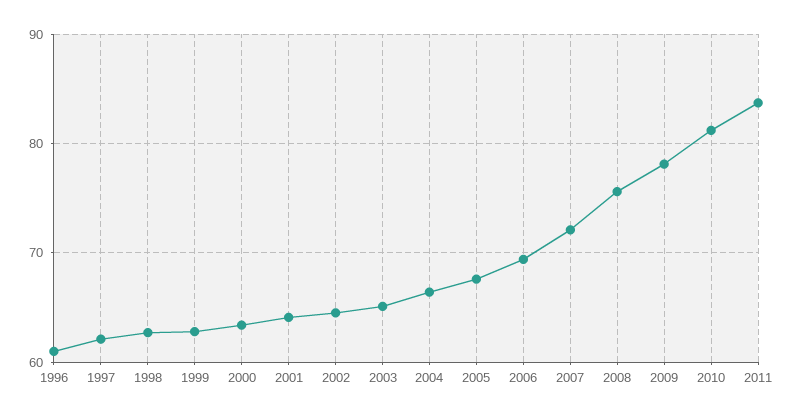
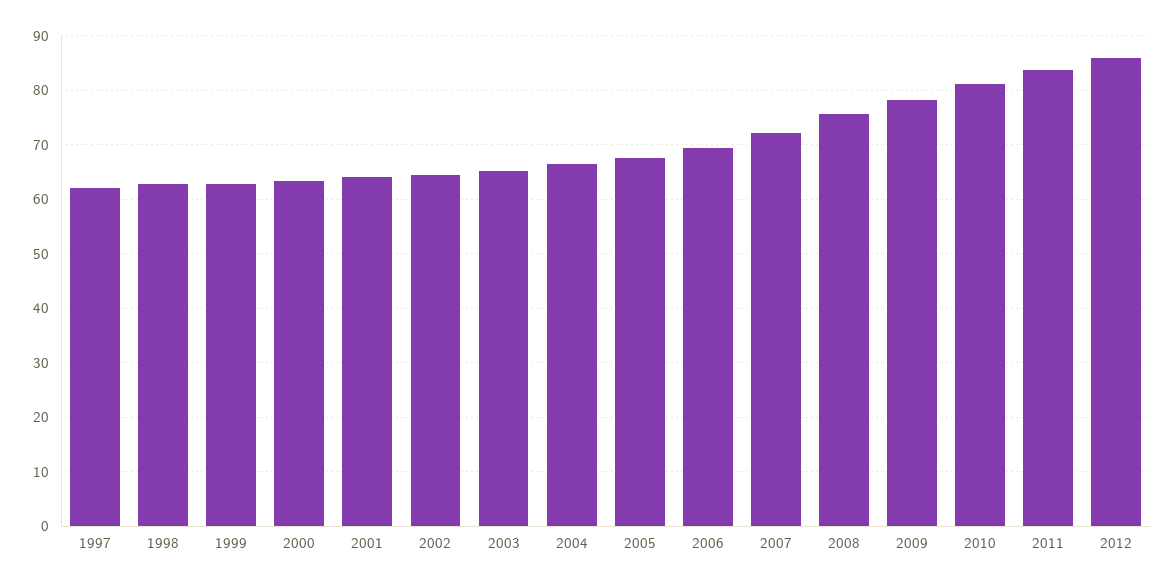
1996: 61 -> none
2012: none -> 86

